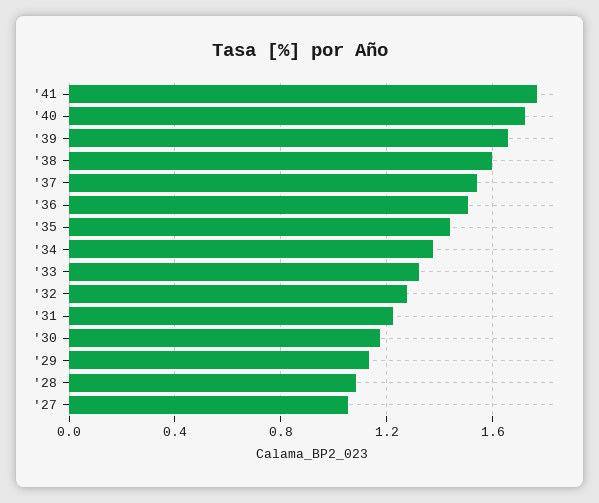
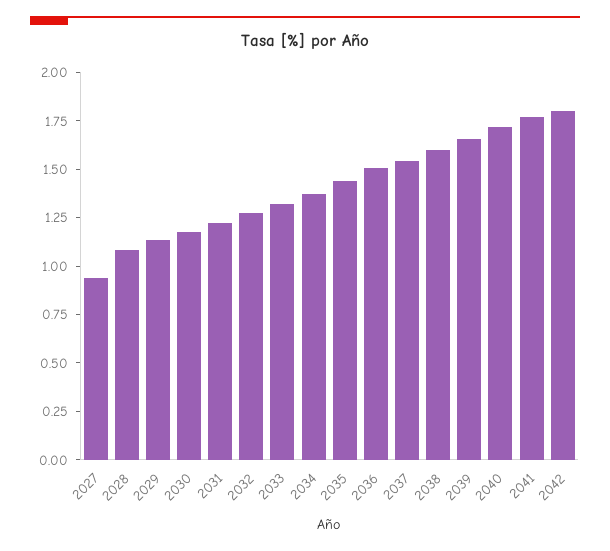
'27: 1.05 -> 0.95
2042: none -> 1.8

